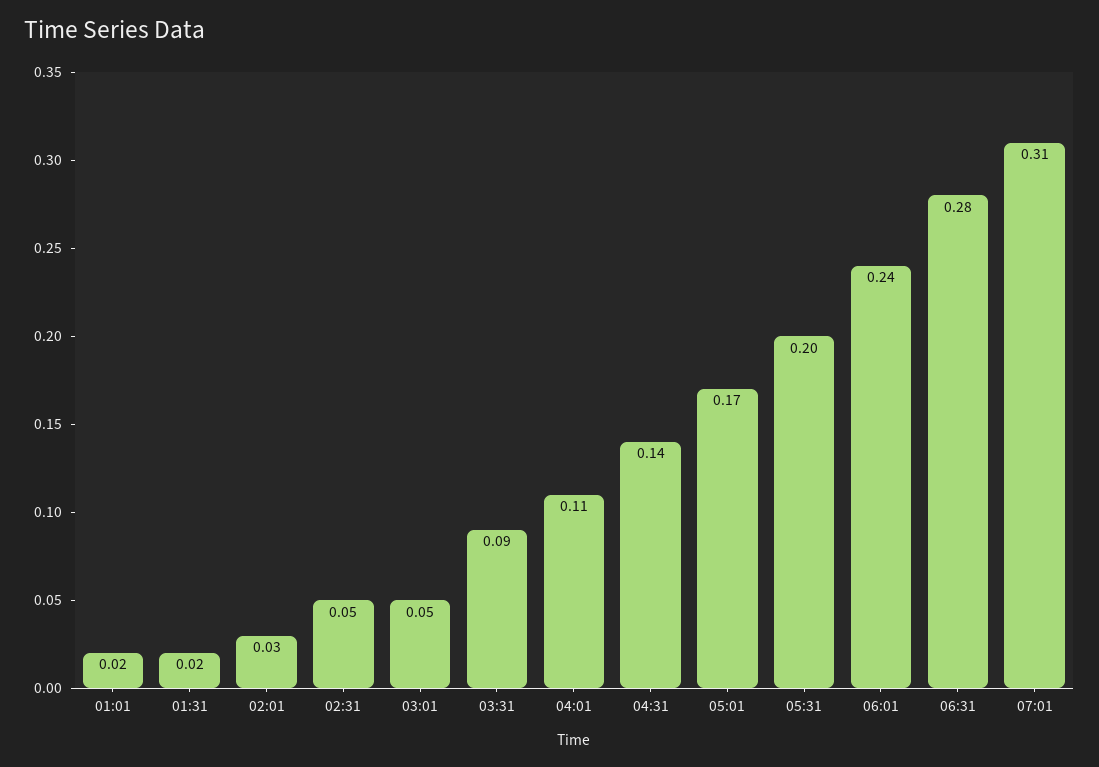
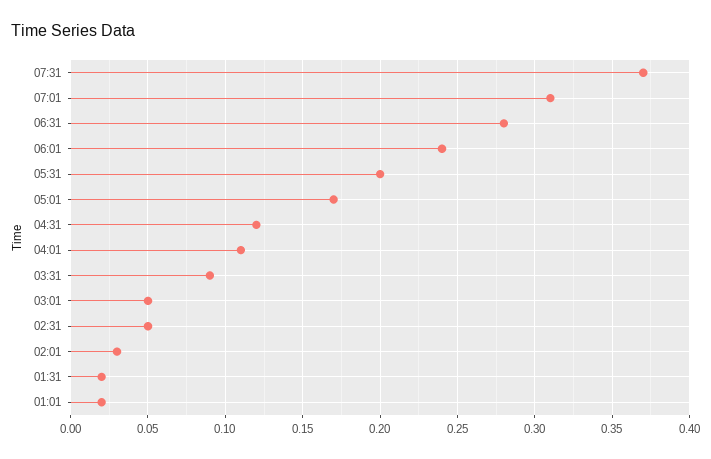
04:31: 0.14 -> 0.12
07:31: none -> 0.37

